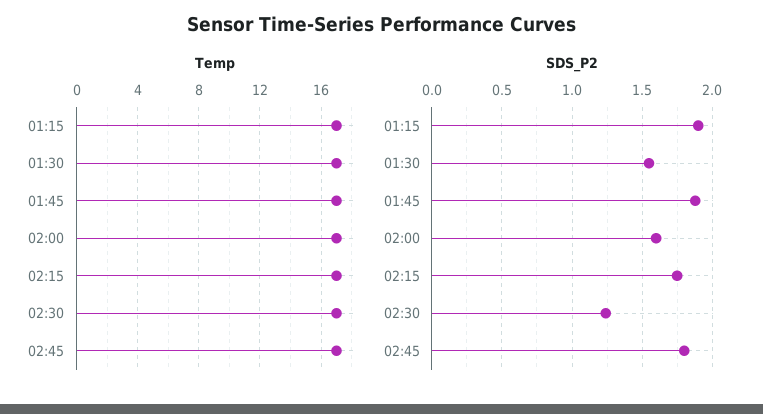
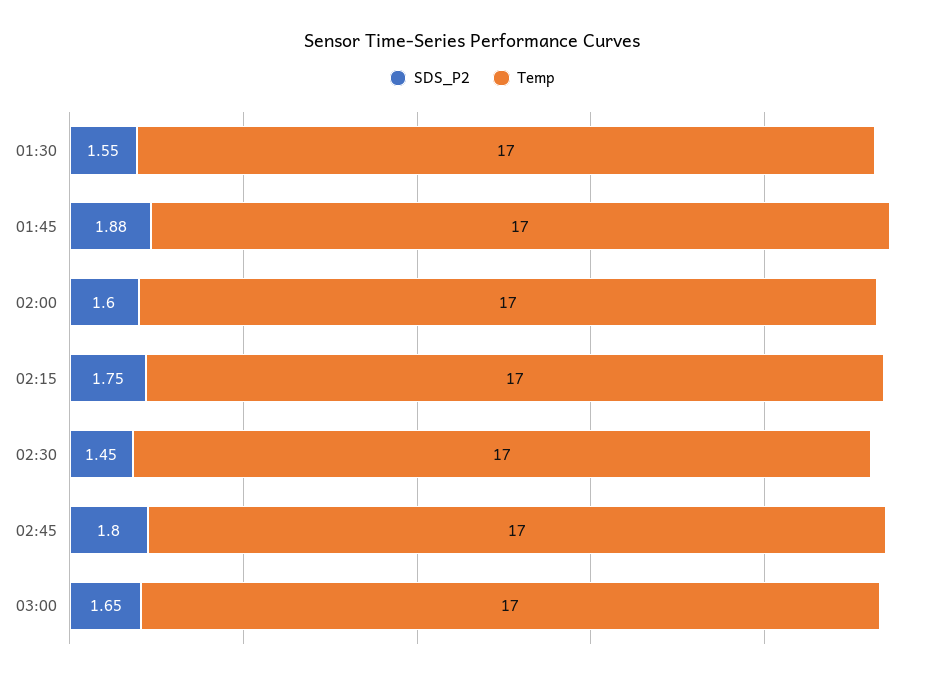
Temp, 01:15: 17 -> none
SDS_P2, 01:15: 1.9 -> none
SDS_P2, 02:30: 1.25 -> 1.45
SDS_P2, 03:00: none -> 1.65
Temp, 03:00: none -> 17

